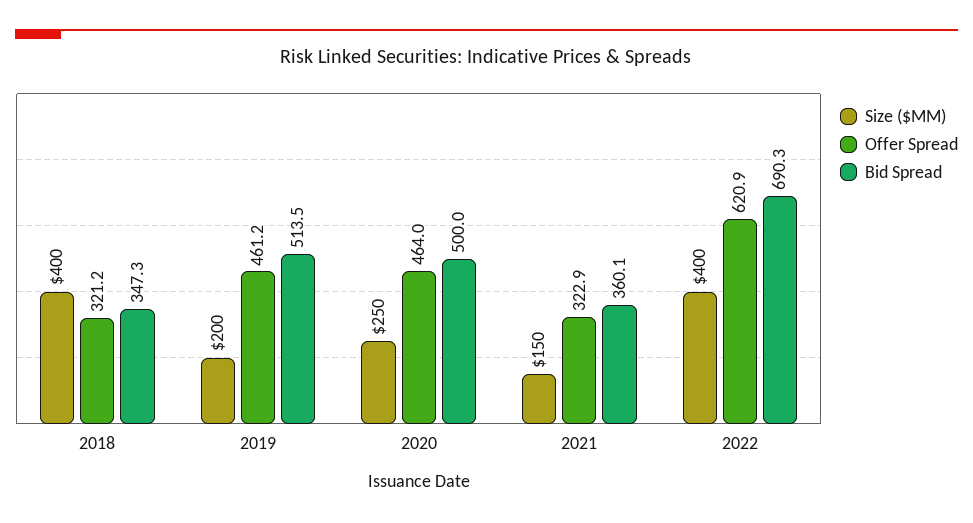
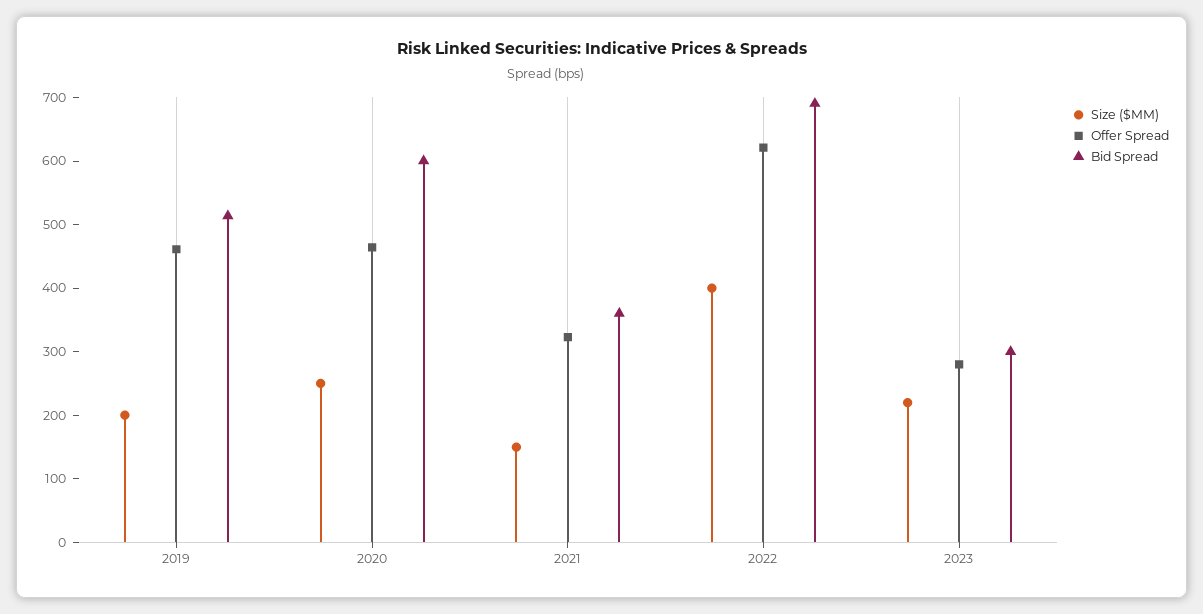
Size ($MM), 2018: 400 -> none
Offer Spread, 2018: 321.2 -> none
Bid Spread, 2018: 347.3 -> none
Bid Spread, 2020: 500 -> 600
Size ($MM), 2023: none -> 220
Offer Spread, 2023: none -> 280
Bid Spread, 2023: none -> 300

